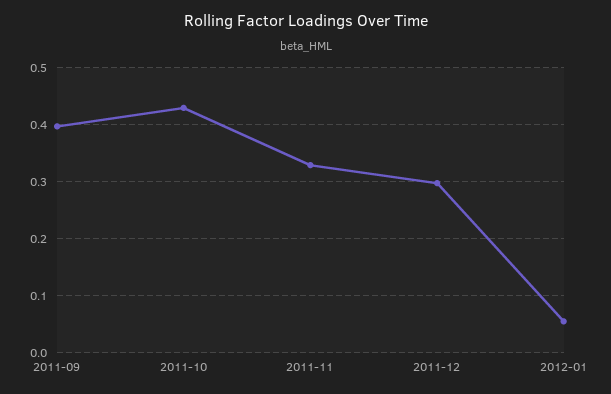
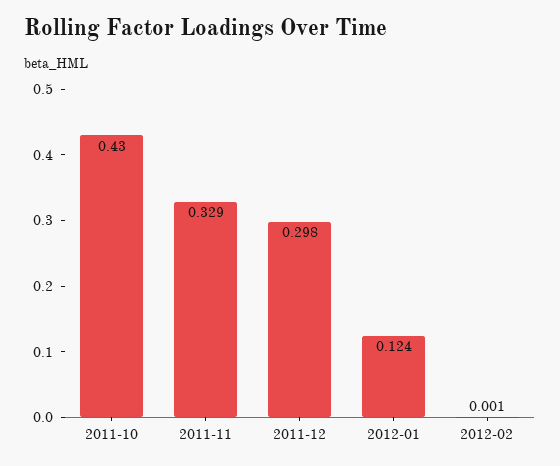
2011-09: 0.4 -> none
2012-01: 0.06 -> 0.124
2012-02: none -> 0.001

